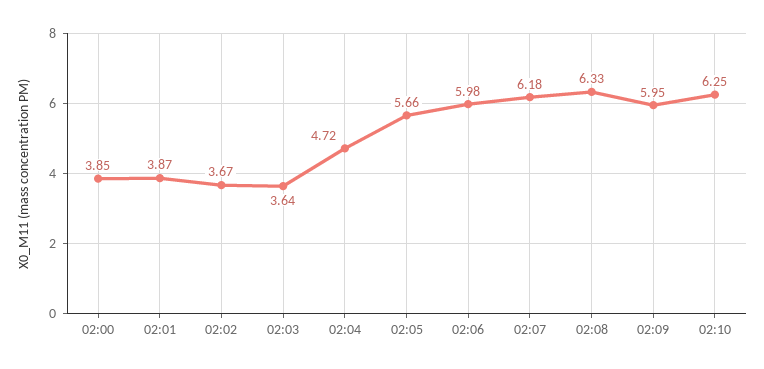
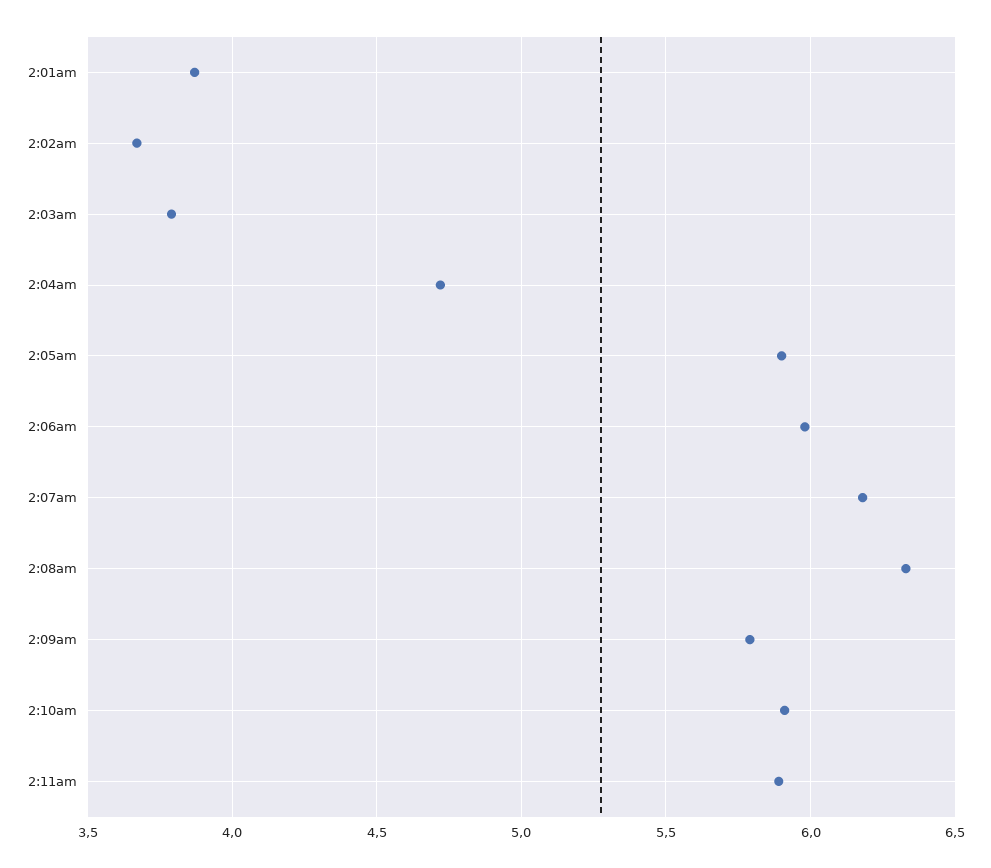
02:00: 3.85 -> none
02:03: 3.64 -> 3.8
02:05: 5.66 -> 5.9
02:09: 5.95 -> 5.8
02:10: 6.25 -> 5.9
2:11am: none -> 5.9

